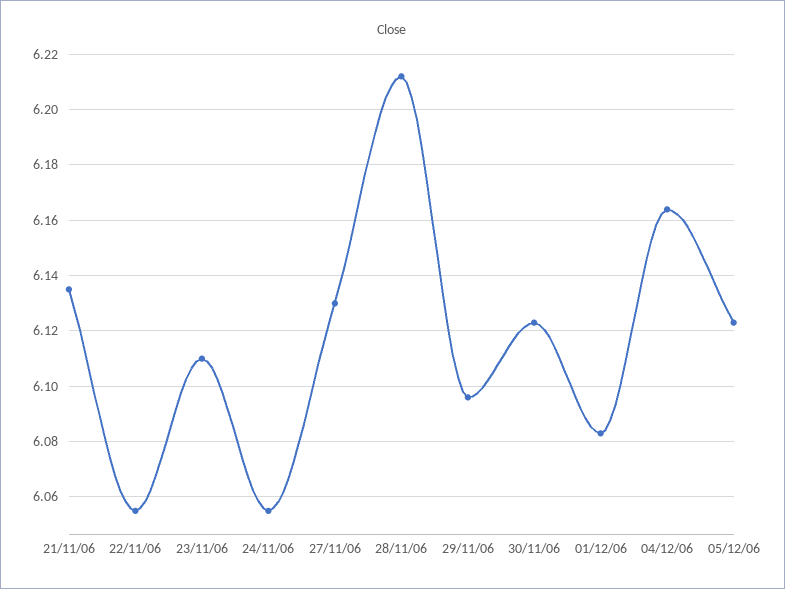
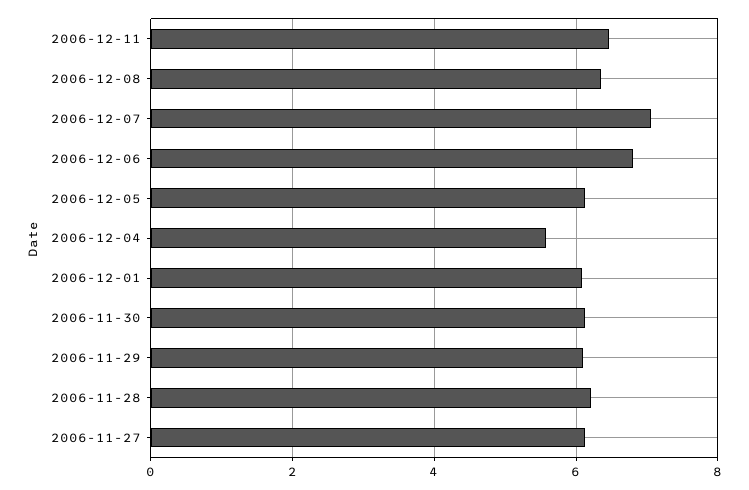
21/11/06: 6.135 -> none
22/11/06: 6.055 -> none
23/11/06: 6.11 -> none
24/11/06: 6.055 -> none
04/12/06: 6.165 -> 5.6
2006-12-11: none -> 6.4
2006-12-08: none -> 6.4
2006-12-07: none -> 7
2006-12-06: none -> 6.8

